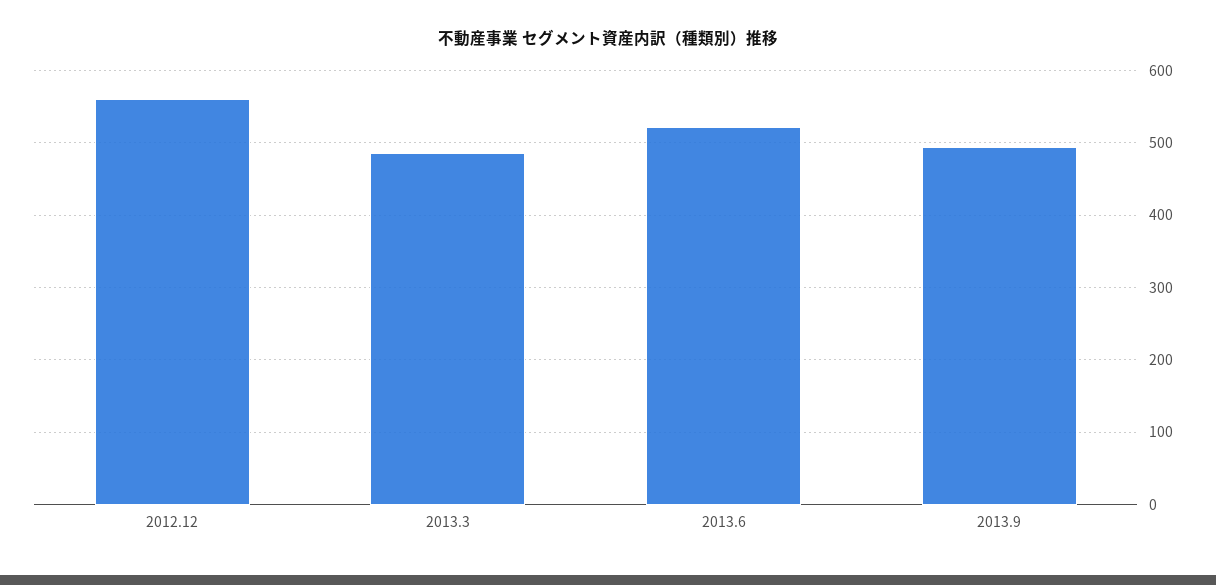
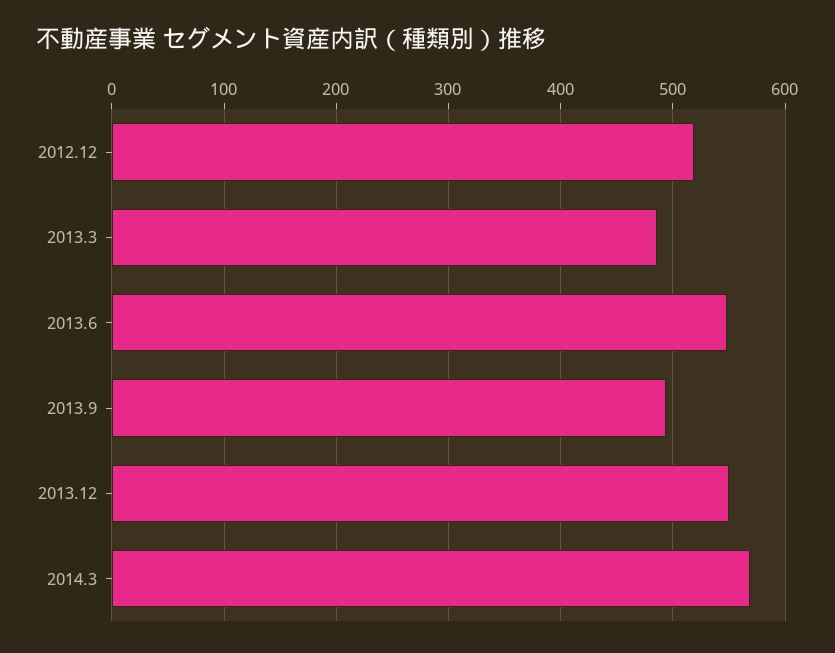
2012.12: 560 -> 520
2013.6: 520 -> 550
2013.12: none -> 550
2014.3: none -> 570

